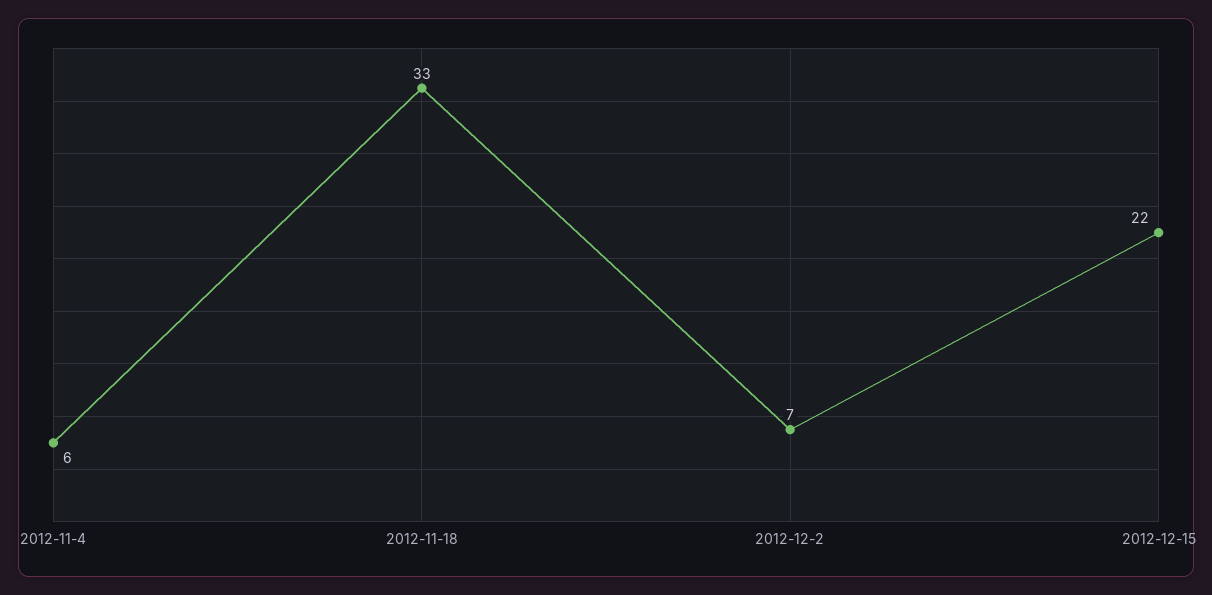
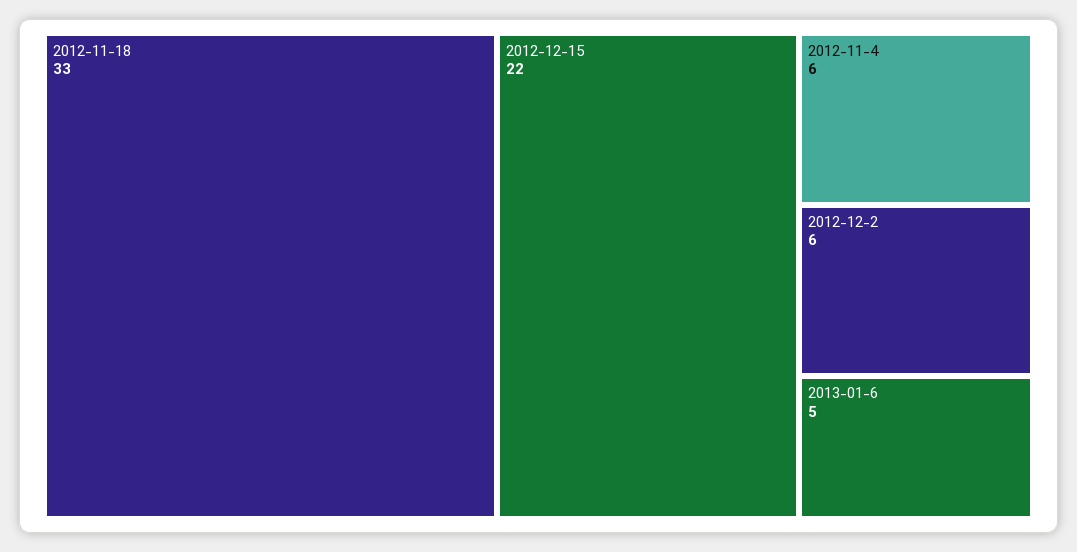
2012-12-2: 7 -> 6
2013-01-6: none -> 5

